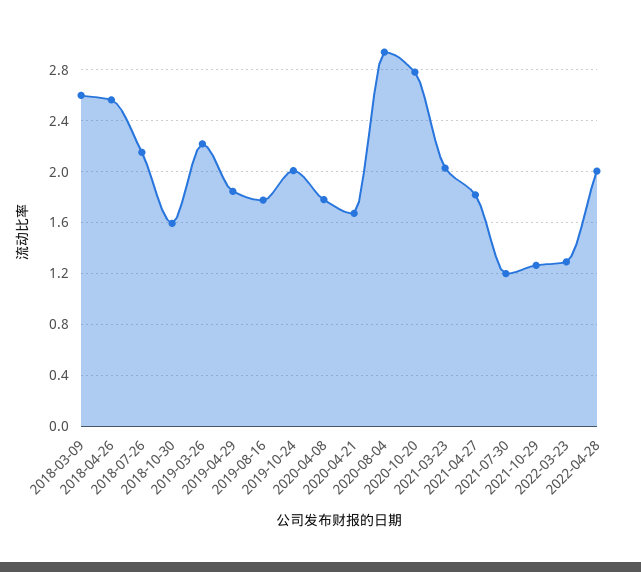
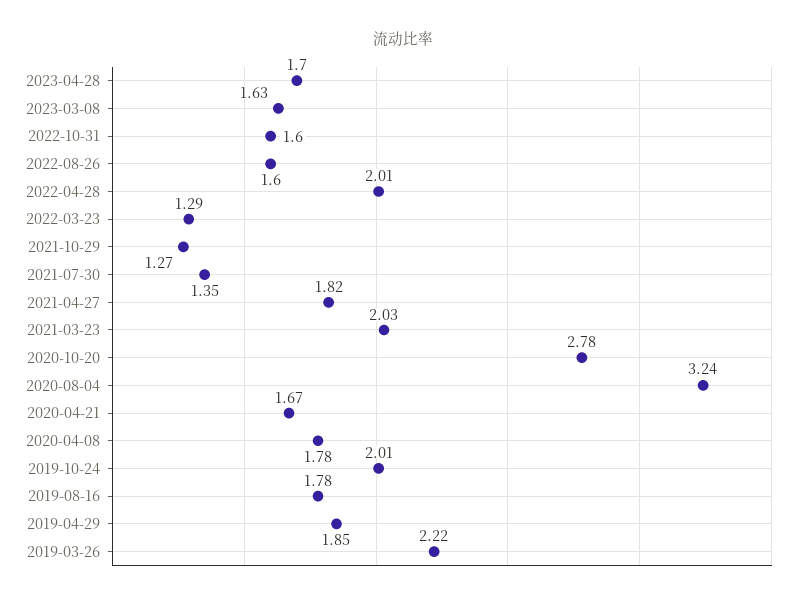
2018-03-09: 2.6 -> none
2018-04-26: 2.55 -> none
2018-07-26: 2.15 -> none
2018-10-30: 1.6 -> none
2020-08-04: 2.95 -> 3.24
2021-07-30: 1.2 -> 1.35
2023-04-28: none -> 1.7
2023-03-08: none -> 1.63
2022-10-31: none -> 1.6
2022-08-26: none -> 1.6

